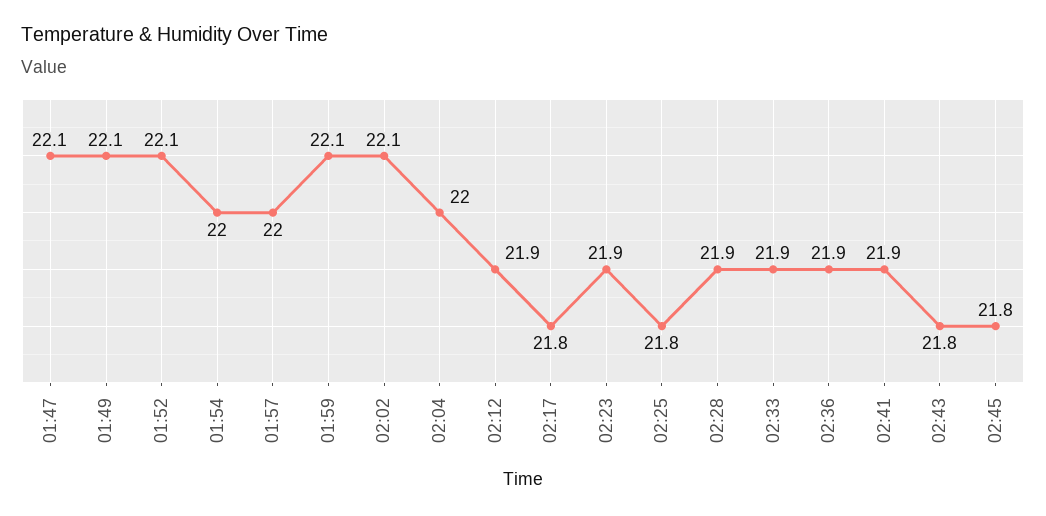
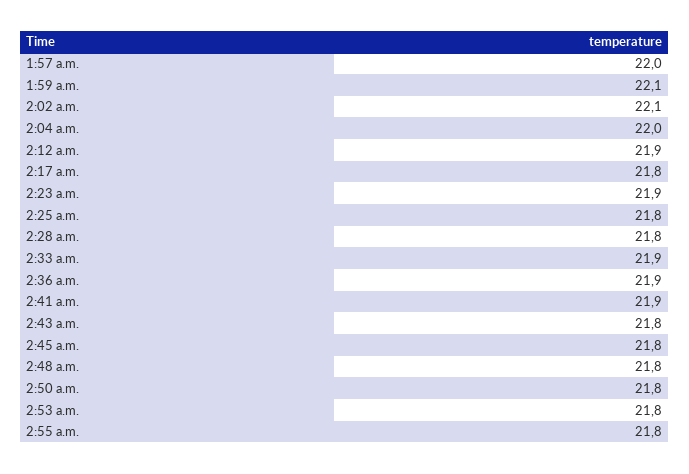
01:47: 22.1 -> none
01:49: 22.1 -> none
01:52: 22.1 -> none
01:54: 22 -> none
02:28: 21.9 -> 21.8
2:48 a.m.: none -> 21.8
2:50 a.m.: none -> 21.8
2:53 a.m.: none -> 21.8
2:55 a.m.: none -> 21.8

